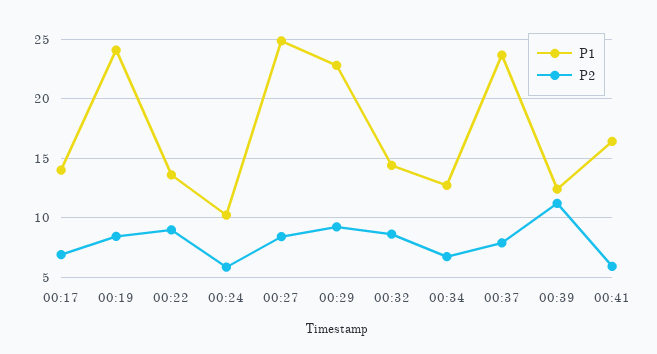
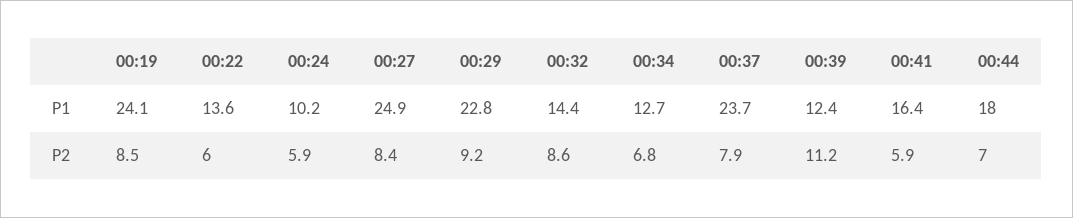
P1, 00:17: 14 -> none
P2, 00:17: 7 -> none
P2, 00:22: 9 -> 6
P1, 00:44: none -> 18
P2, 00:44: none -> 7

